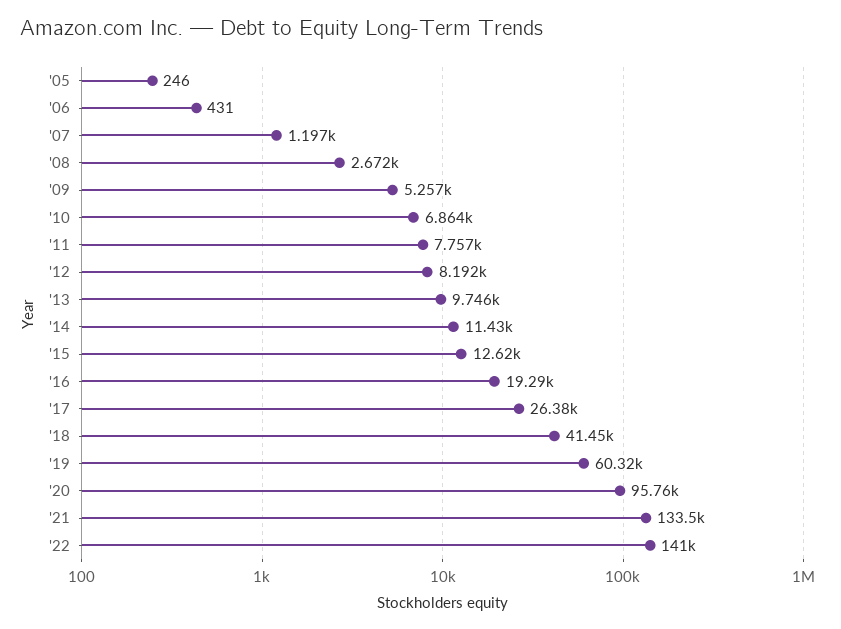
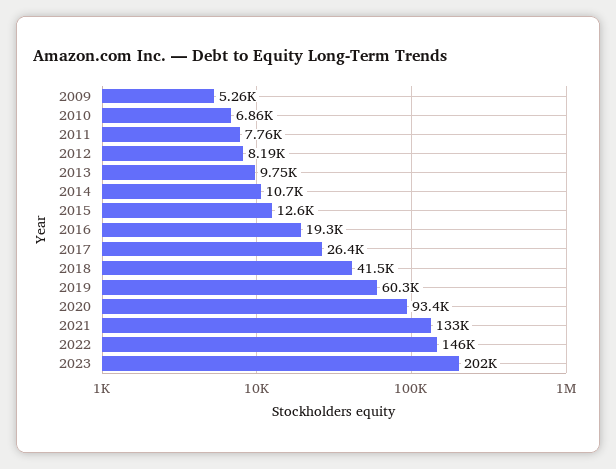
'05: 246 -> none
'06: 431 -> none
'07: 1197 -> none
'08: 2672 -> none
'14: 11430 -> 10700
'20: 95760 -> 93400
'22: 141000 -> 146000
2023: none -> 202000

